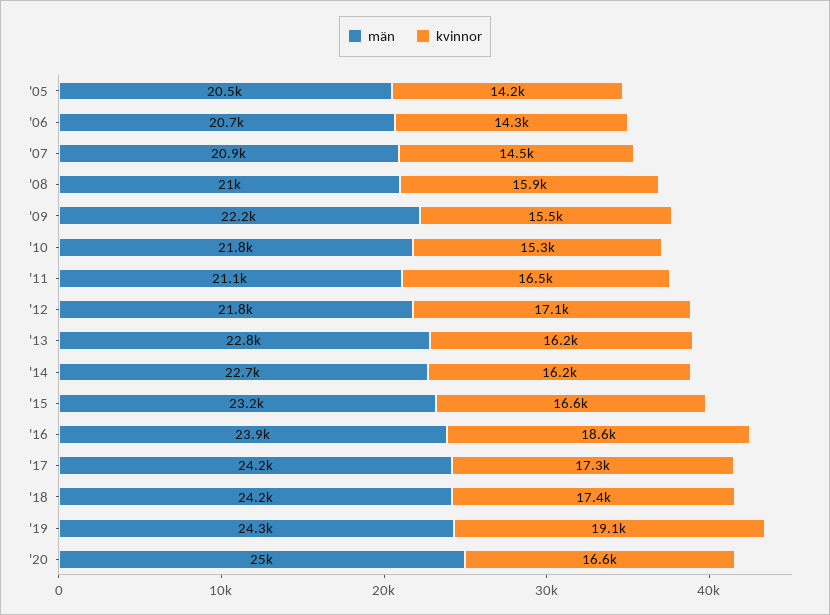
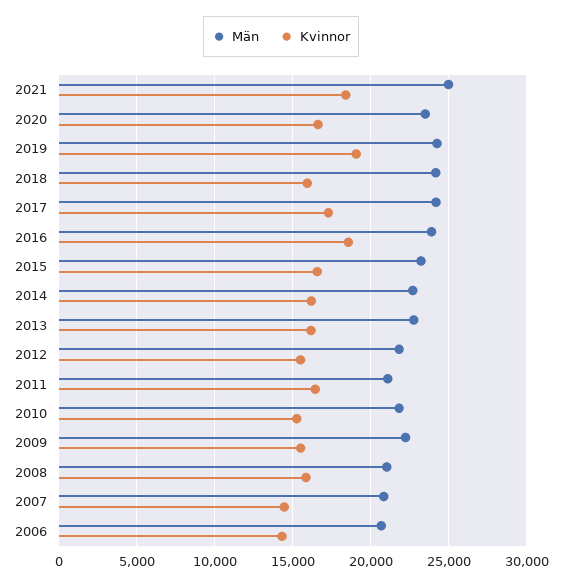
män, '05: 20500 -> none
kvinnor, '05: 14200 -> none
kvinnor, '12: 17100 -> 15500
kvinnor, '18: 17400 -> 16000
män, '20: 25000 -> 23500
män, 2021: none -> 25000
kvinnor, 2021: none -> 18500

